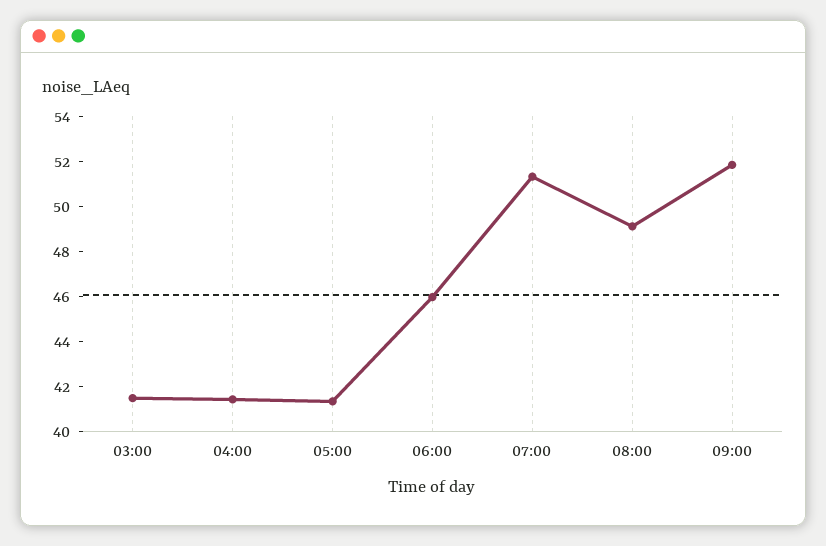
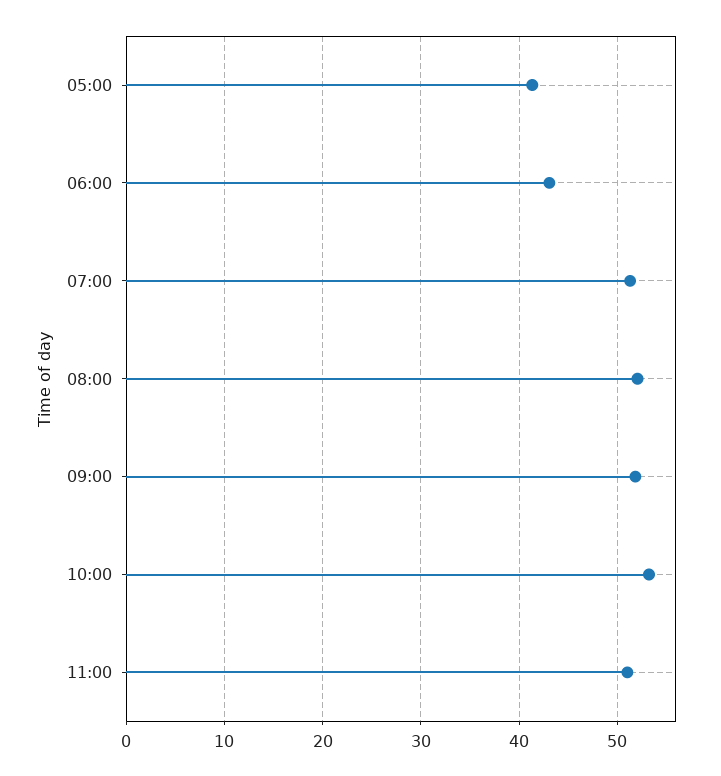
03:00: 41.5 -> none
04:00: 41.5 -> none
06:00: 46 -> 43
08:00: 49 -> 52
10:00: none -> 53
11:00: none -> 51

